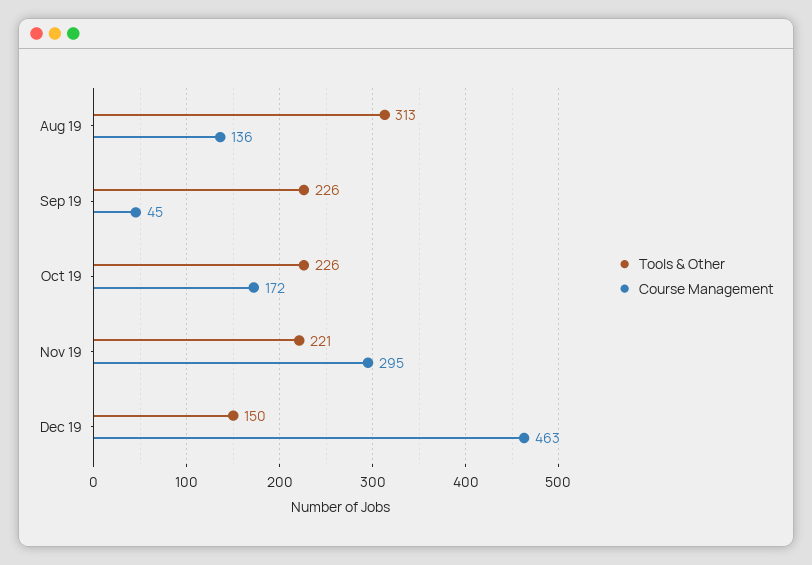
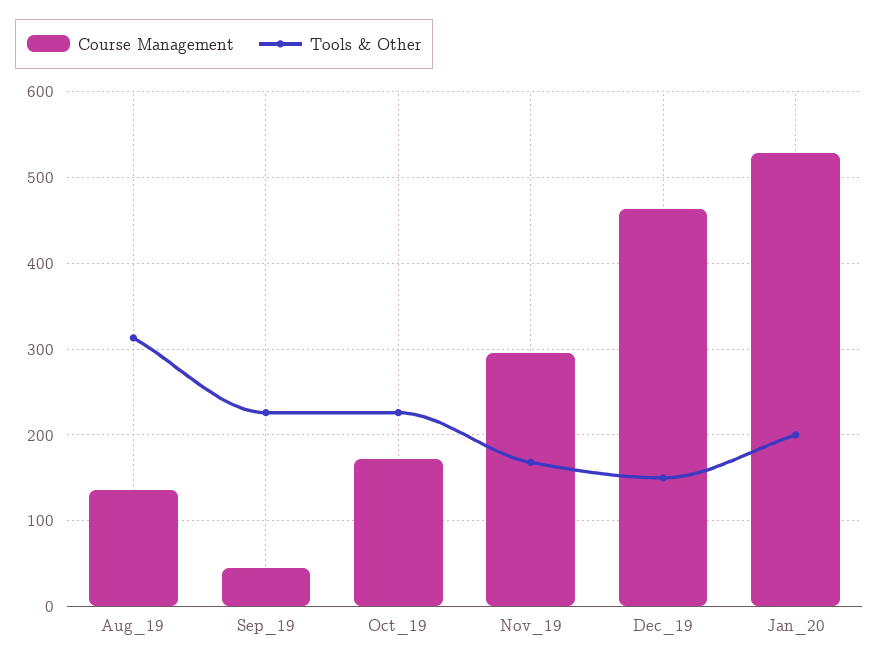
Tools & Other, Nov 19: 221 -> 170
Course Management, Jan_20: none -> 530
Tools & Other, Jan_20: none -> 200

